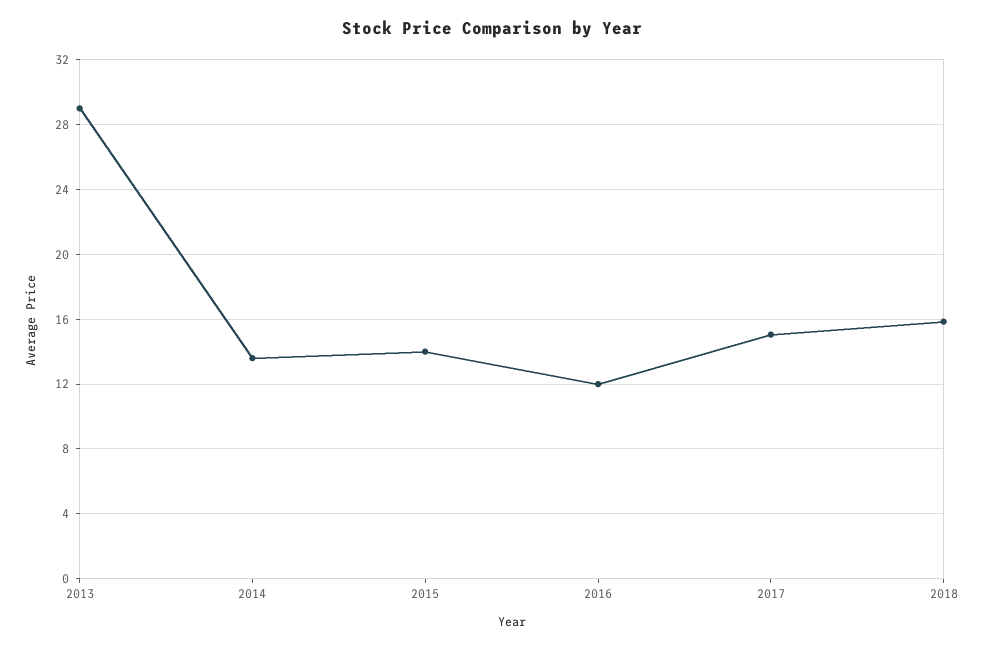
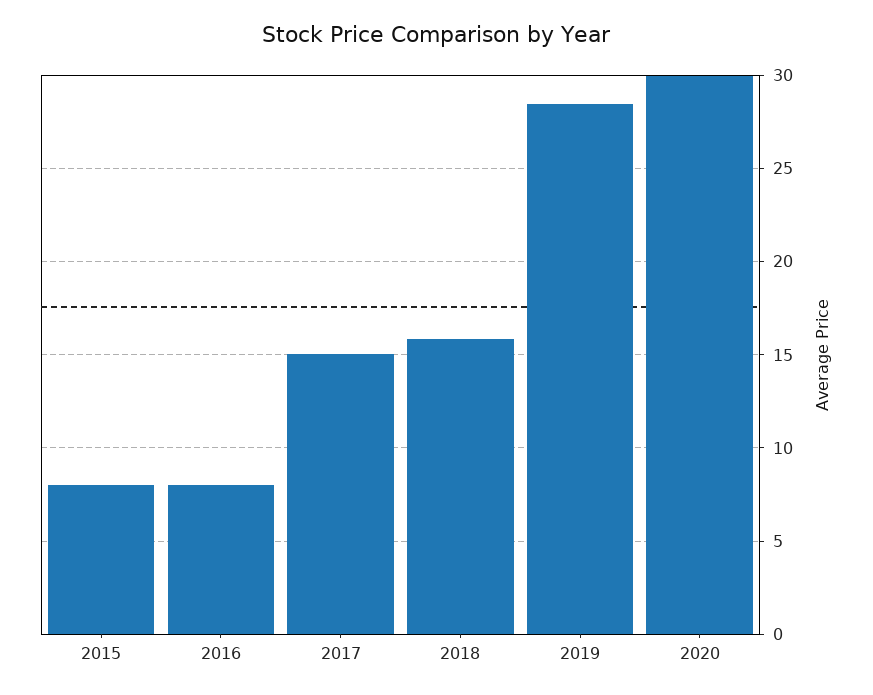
2013: 29 -> none
2014: 13.5 -> none
2015: 14 -> 8
2016: 12 -> 8
2019: none -> 28.5
2020: none -> 30

